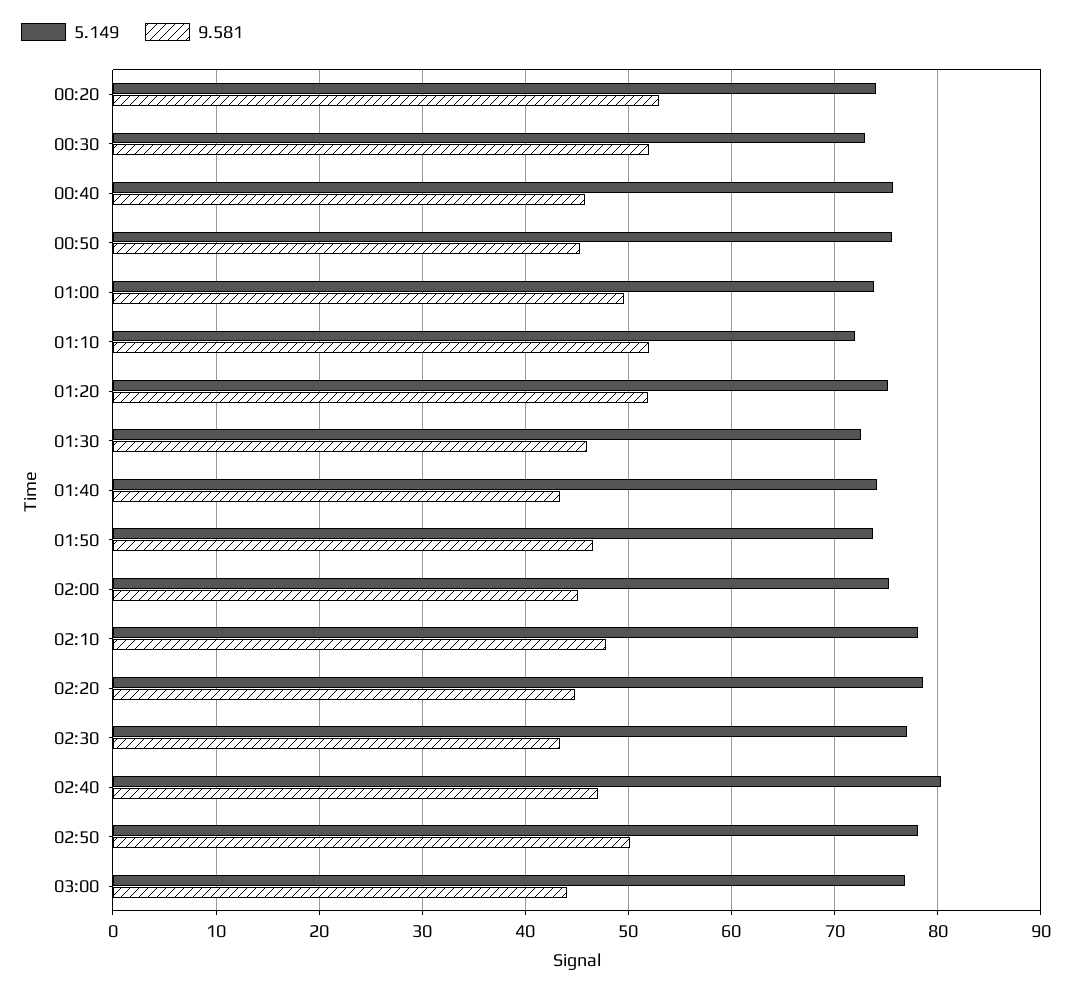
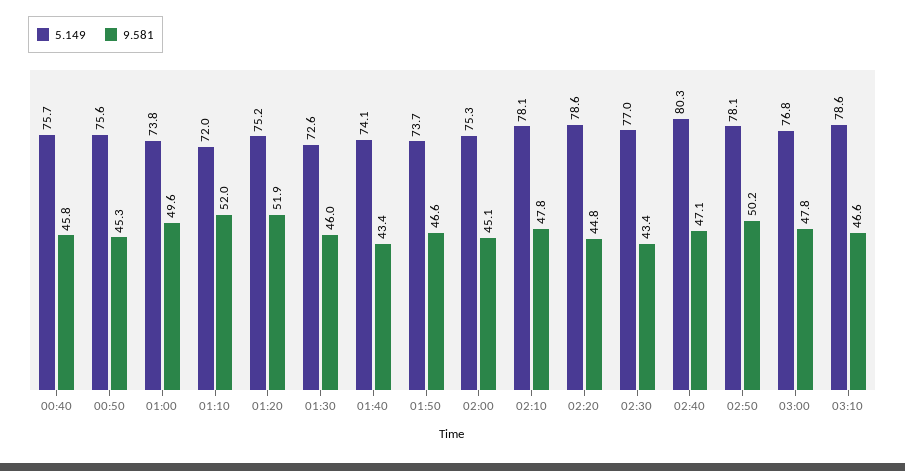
5.149, 00:20: 74 -> none
9.581, 00:20: 53 -> none
5.149, 00:30: 73 -> none
9.581, 00:30: 52 -> none
9.581, 03:00: 44 -> 47.8
5.149, 03:10: none -> 78.6
9.581, 03:10: none -> 46.6

